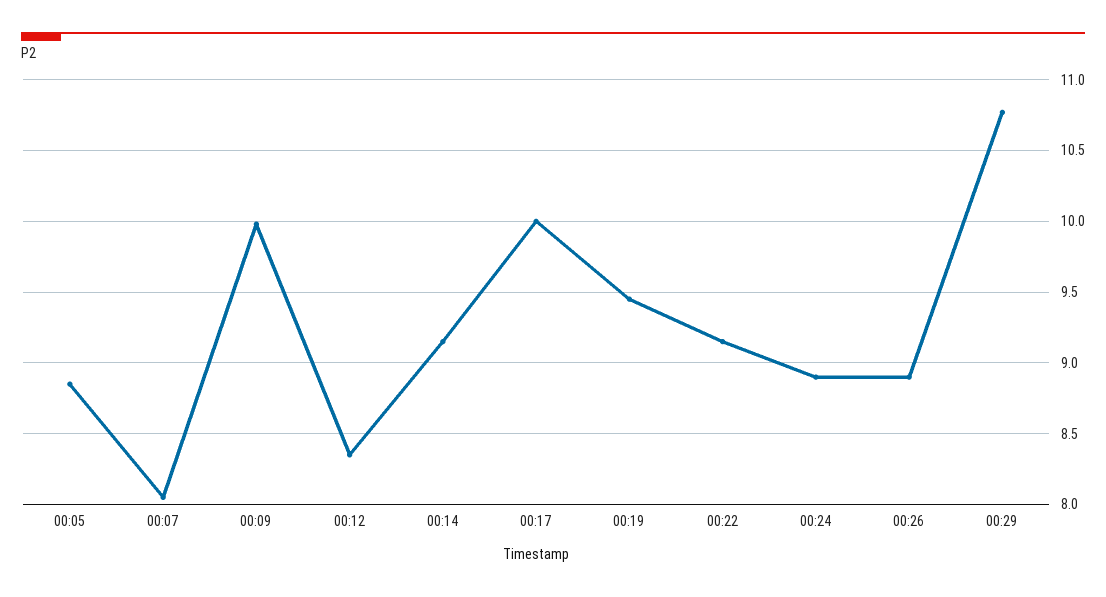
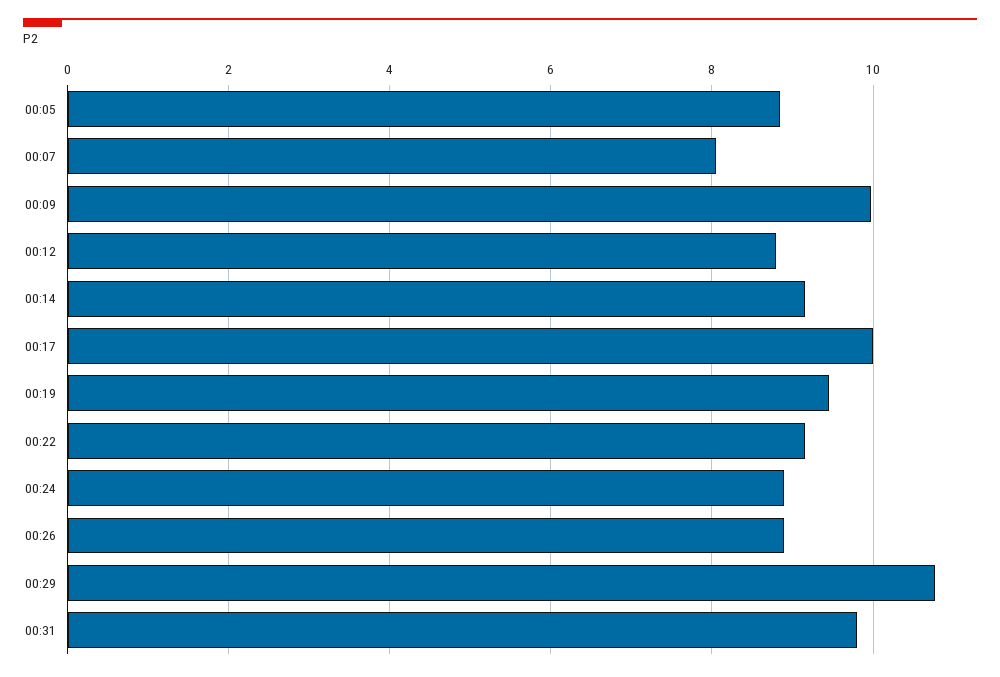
00:12: 8.35 -> 8.8
00:31: none -> 9.8

